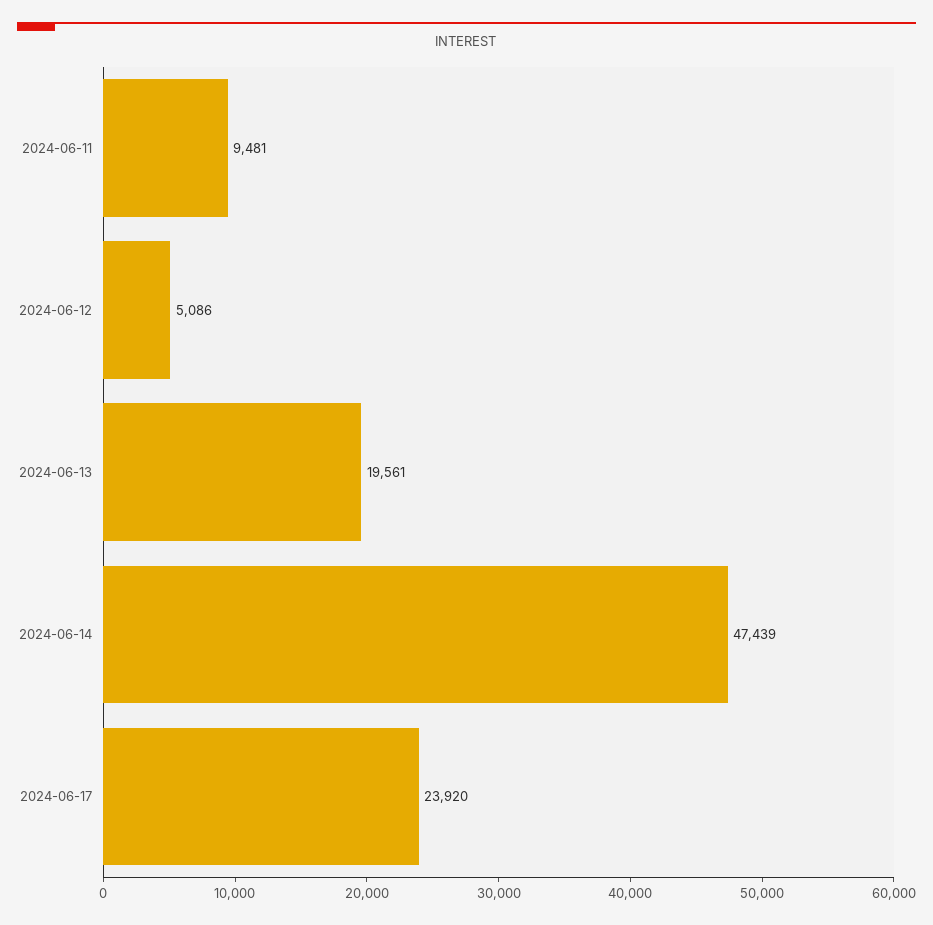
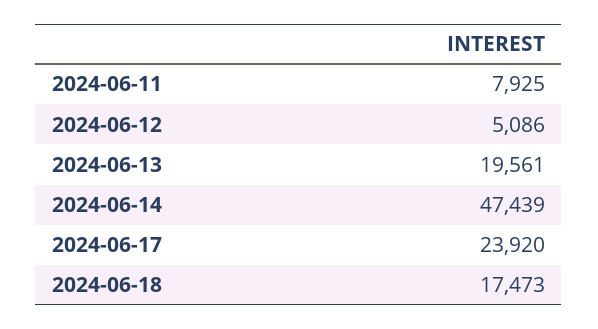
2024-06-11: 9481 -> 7925
2024-06-18: none -> 17473

